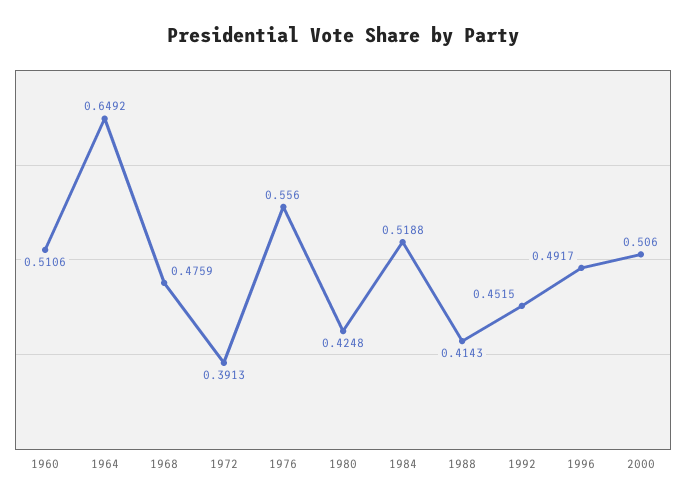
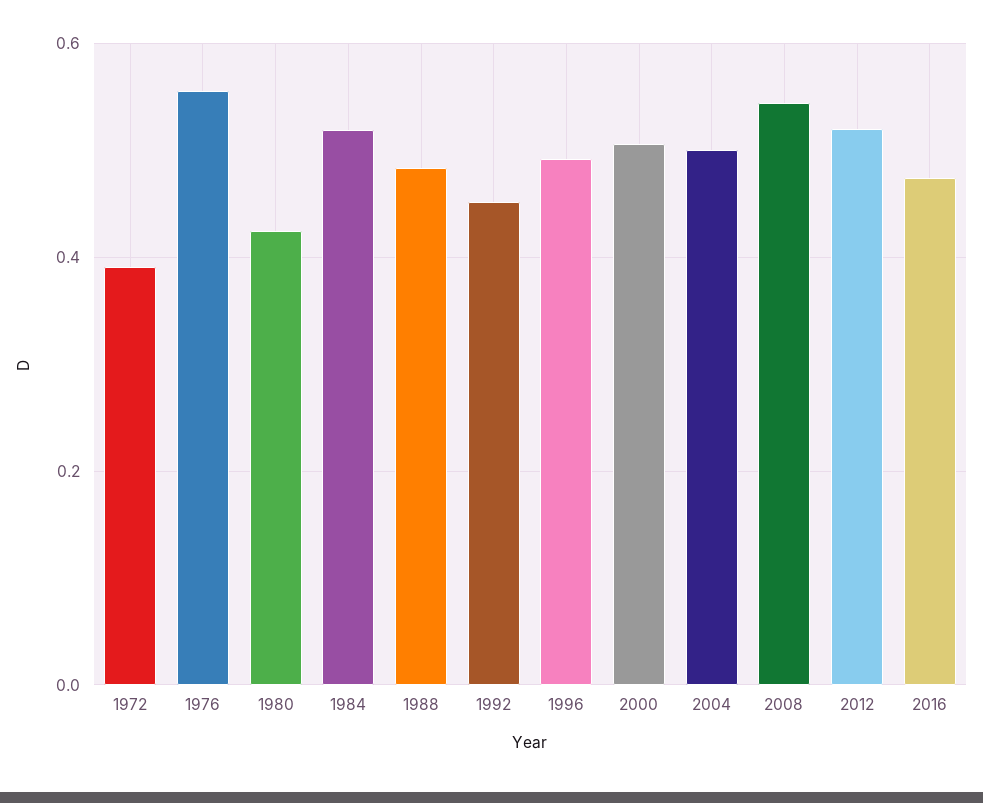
1960: 0.5106 -> none
1964: 0.6492 -> none
1968: 0.4759 -> none
1988: 0.4143 -> 0.48
2004: none -> 0.5
2008: none -> 0.54
2012: none -> 0.52
2016: none -> 0.48

